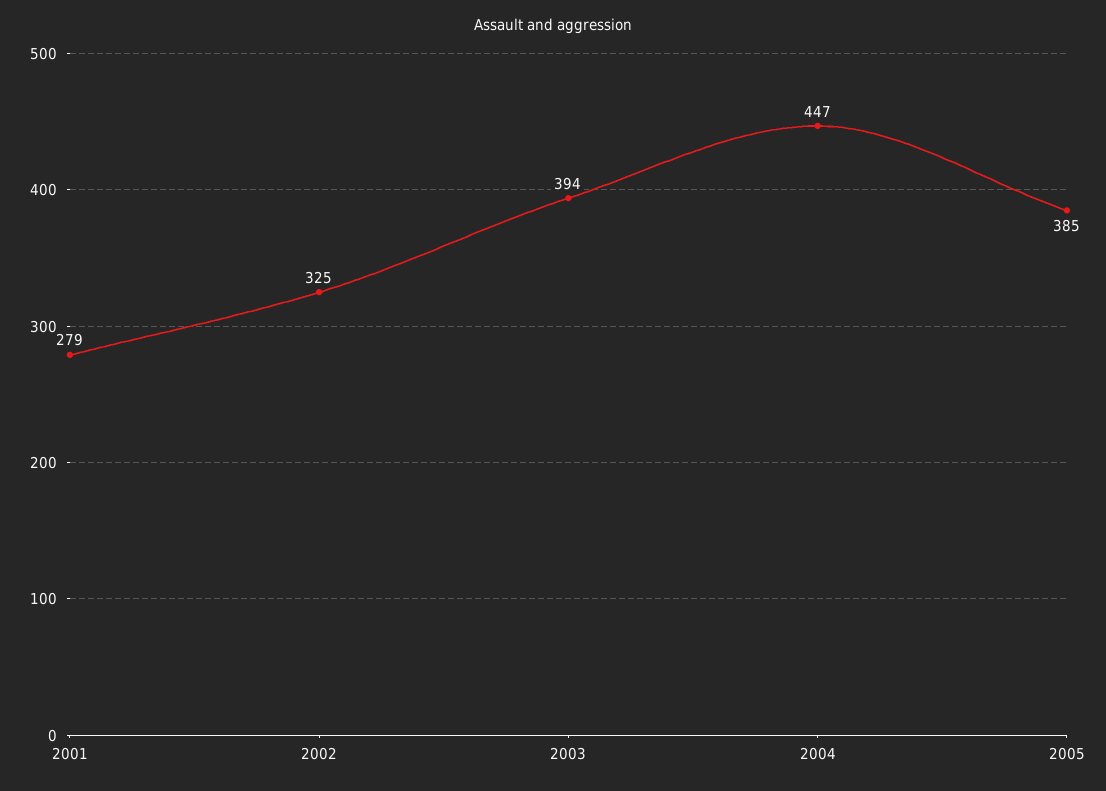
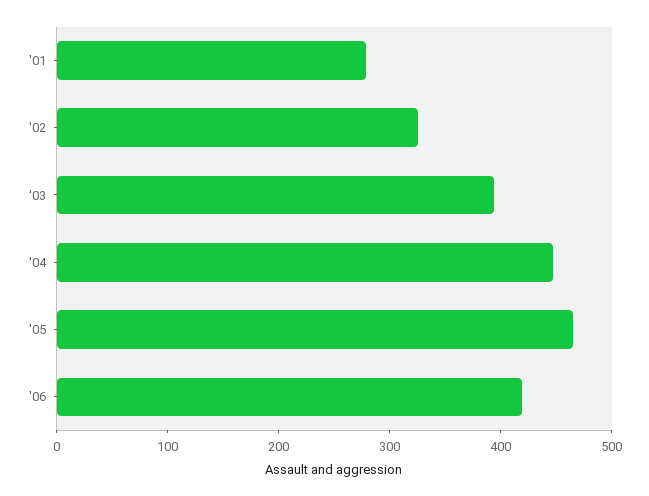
2005: 385 -> 460
'06: none -> 420

